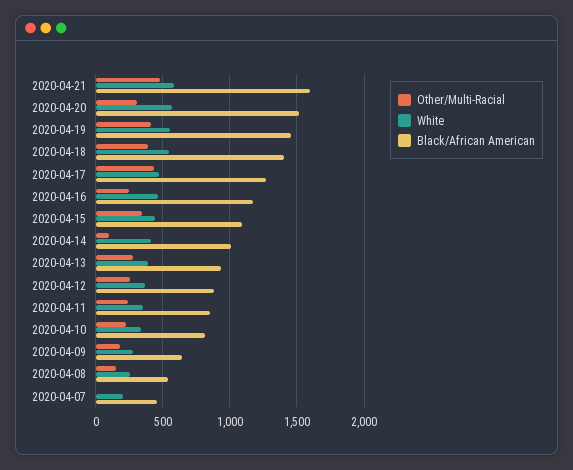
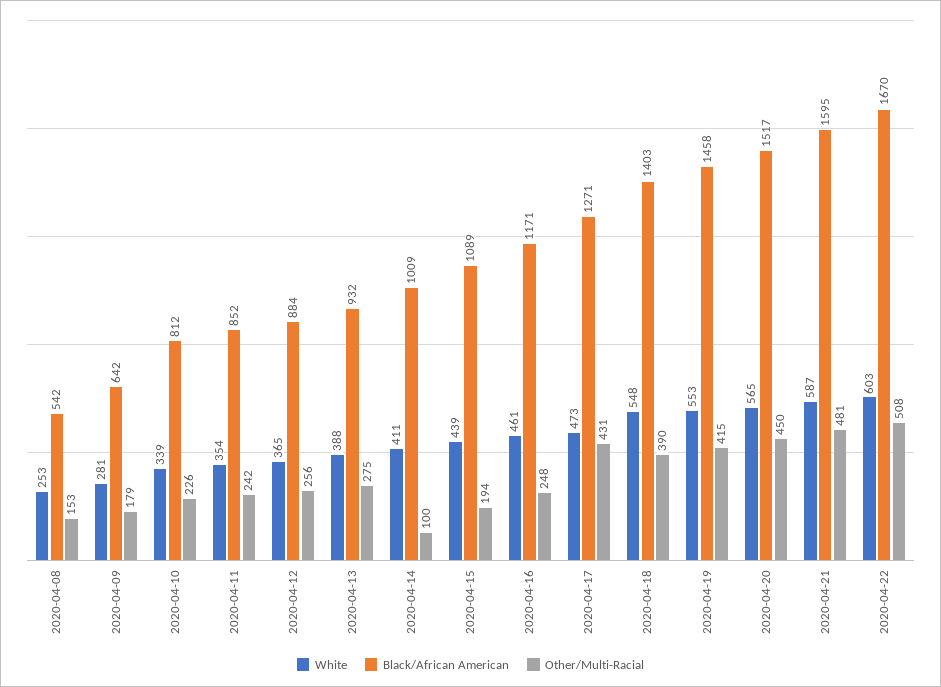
Other/Multi-Racial, 2020-04-20: 300 -> 450
Other/Multi-Racial, 2020-04-15: 350 -> 194
Other/Multi-Racial, 2020-04-07: 0 -> none
White, 2020-04-07: 200 -> none
Black/African American, 2020-04-07: 450 -> none
White, 2020-04-22: none -> 603
Black/African American, 2020-04-22: none -> 1670
Other/Multi-Racial, 2020-04-22: none -> 508

